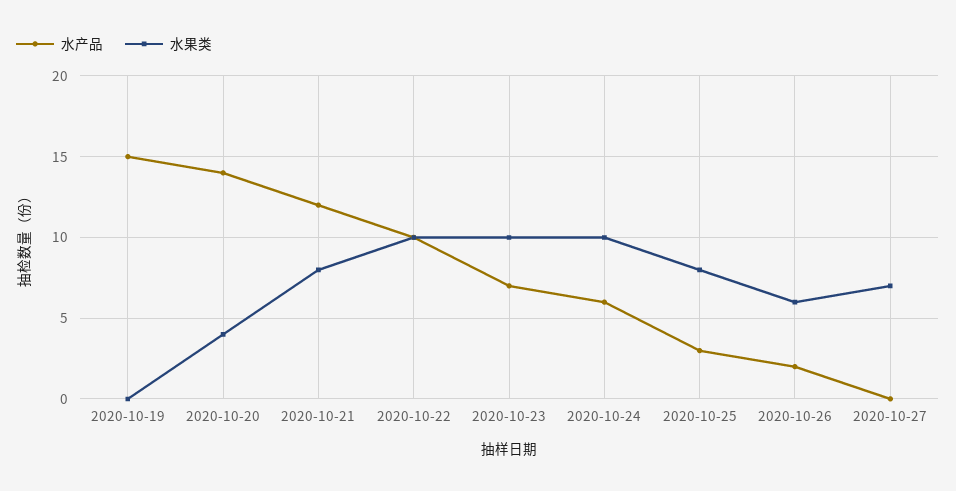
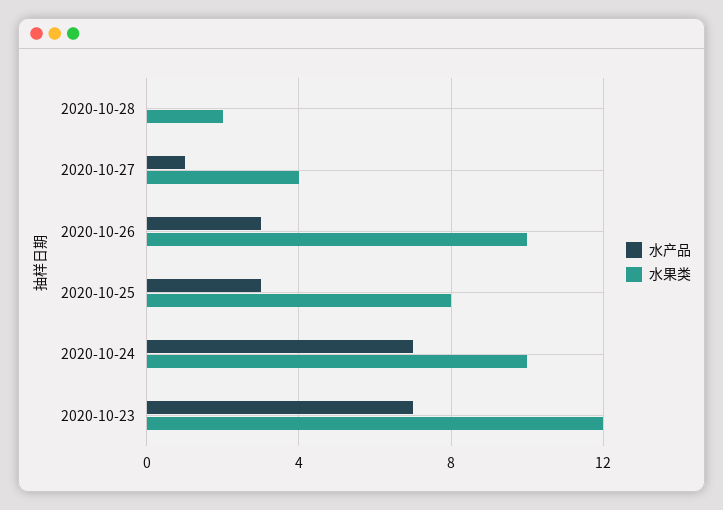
水产品, 2020-10-19: 15 -> none
水果类, 2020-10-19: 0 -> none
水产品, 2020-10-20: 14 -> none
水果类, 2020-10-20: 4 -> none
水产品, 2020-10-21: 12 -> none
水果类, 2020-10-21: 8 -> none
水产品, 2020-10-22: 10 -> none
水果类, 2020-10-22: 10 -> none
水果类, 2020-10-23: 10 -> 12
水产品, 2020-10-24: 6 -> 7
水产品, 2020-10-26: 2 -> 3
水果类, 2020-10-26: 6 -> 10
水产品, 2020-10-27: 0 -> 1
水果类, 2020-10-27: 7 -> 4
水产品, 2020-10-28: none -> 0
水果类, 2020-10-28: none -> 2

